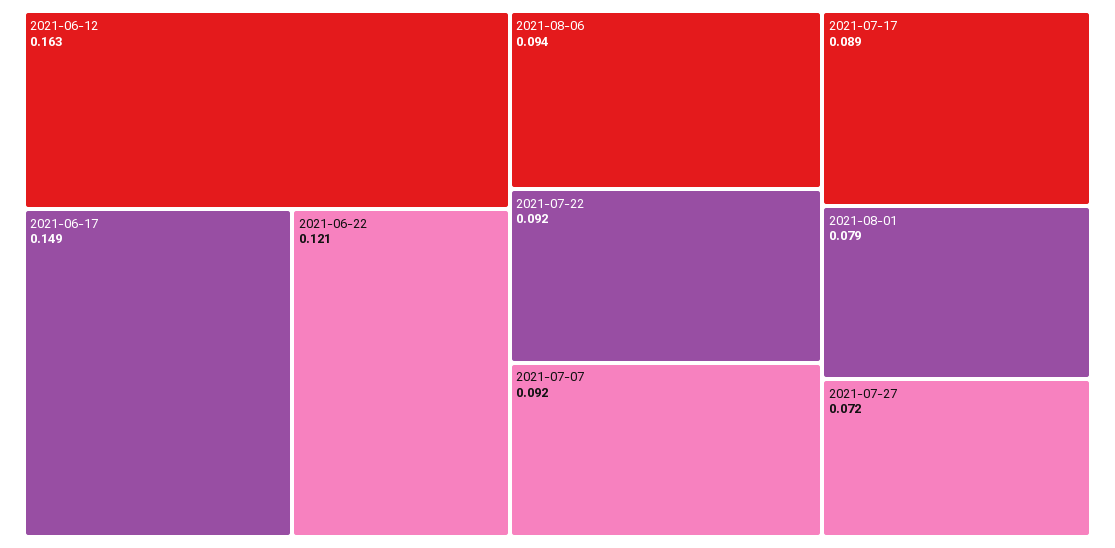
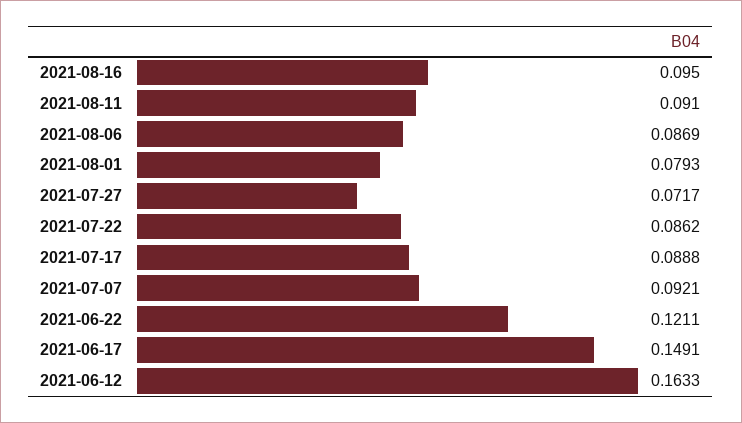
2021-08-06: 0.094 -> 0.0869
2021-07-22: 0.092 -> 0.0862
2021-08-16: none -> 0.095
2021-08-11: none -> 0.091

